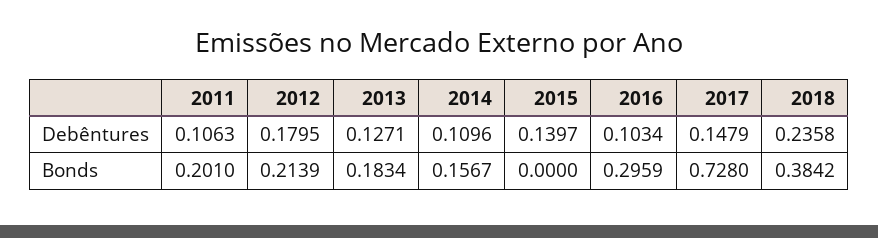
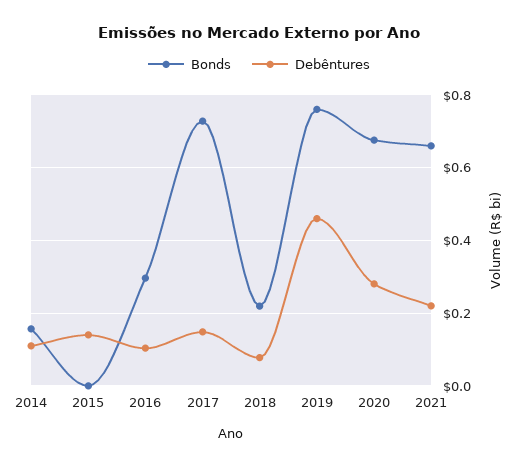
Debêntures, 2011: 0.1063 -> none
Debêntures, 2012: 0.1795 -> none
Debêntures, 2013: 0.1271 -> none
Debêntures, 2018: 0.2358 -> 0.08
Bonds, 2011: 0.201 -> none
Bonds, 2012: 0.2139 -> none
Bonds, 2013: 0.1834 -> none
Bonds, 2018: 0.3842 -> 0.22
Bonds, 2019: none -> 0.76
Debêntures, 2019: none -> 0.46
Bonds, 2020: none -> 0.68
Debêntures, 2020: none -> 0.28
Bonds, 2021: none -> 0.66
Debêntures, 2021: none -> 0.22

